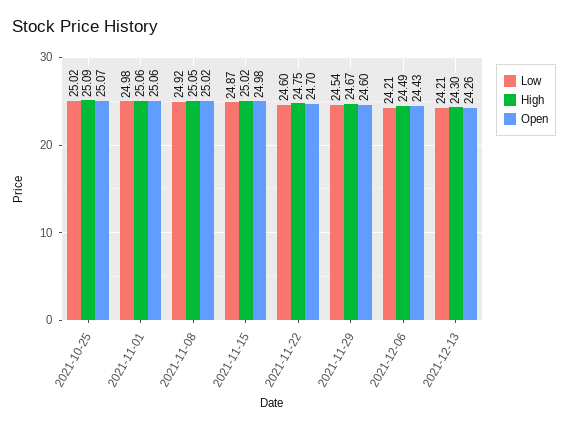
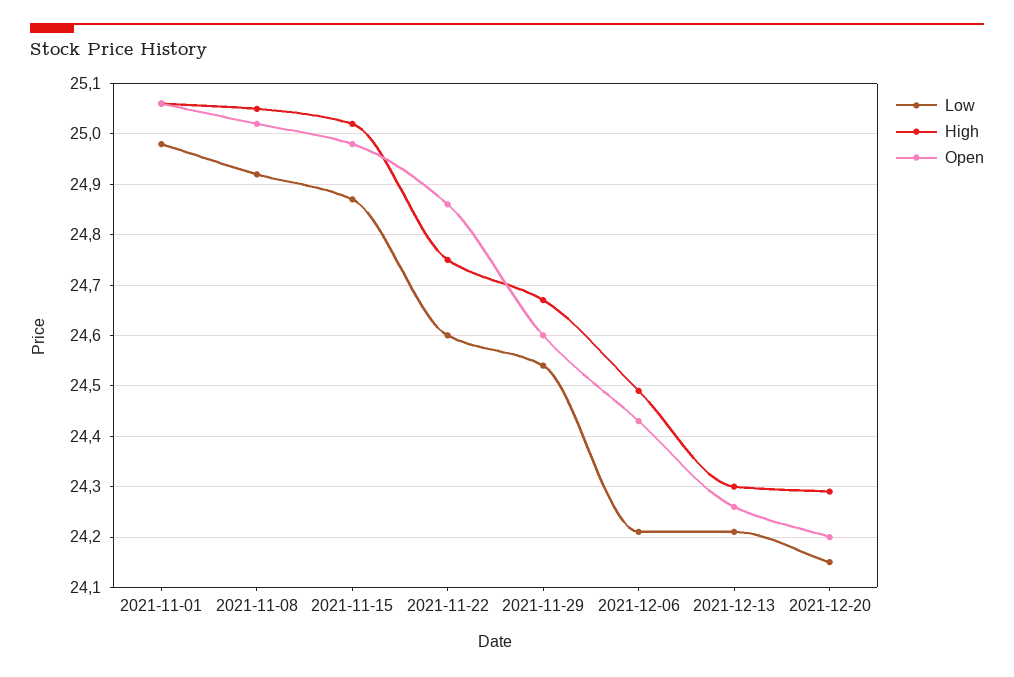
Low, 2021-10-25: 25.02 -> none
High, 2021-10-25: 25.09 -> none
Open, 2021-10-25: 25.07 -> none
Open, 2021-11-22: 24.7 -> 24.85
Low, 2021-12-20: none -> 24.15
High, 2021-12-20: none -> 24.3
Open, 2021-12-20: none -> 24.2

